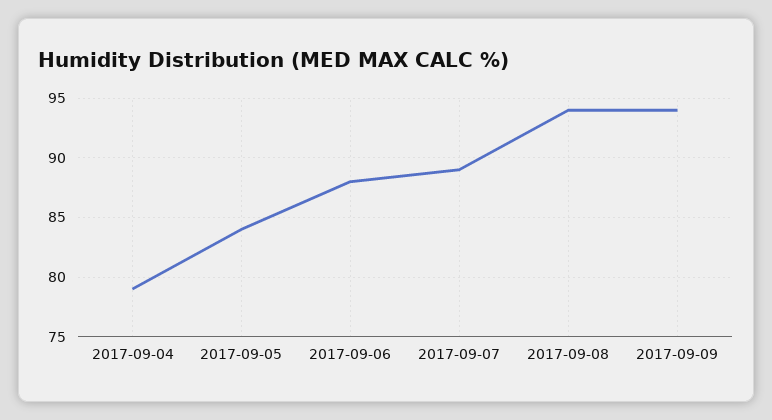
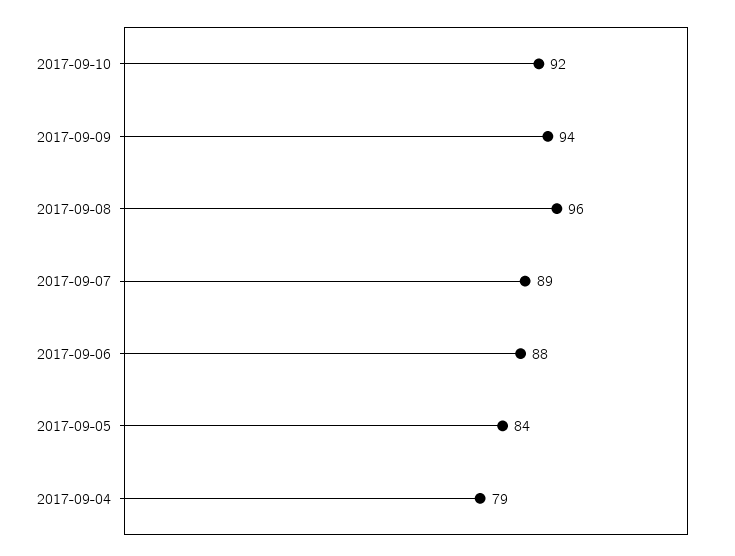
2017-09-08: 94 -> 96
2017-09-10: none -> 92

